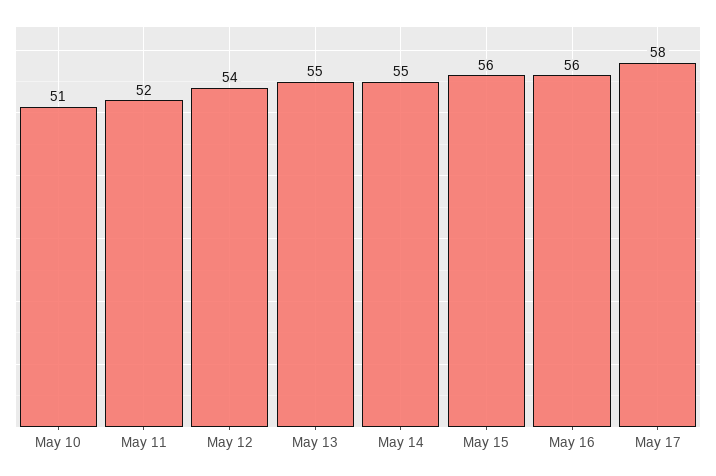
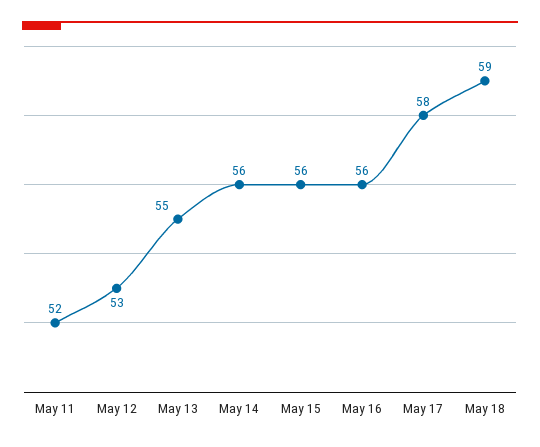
May 10: 51 -> none
May 12: 54 -> 53
May 14: 55 -> 56
May 18: none -> 59

